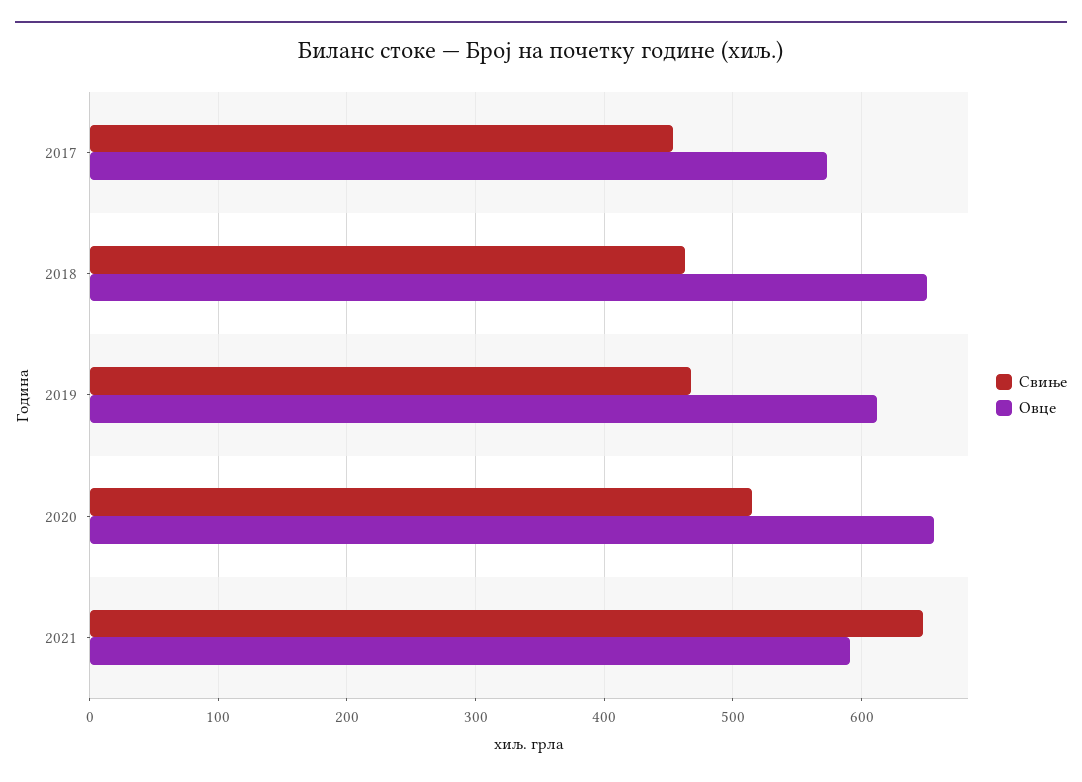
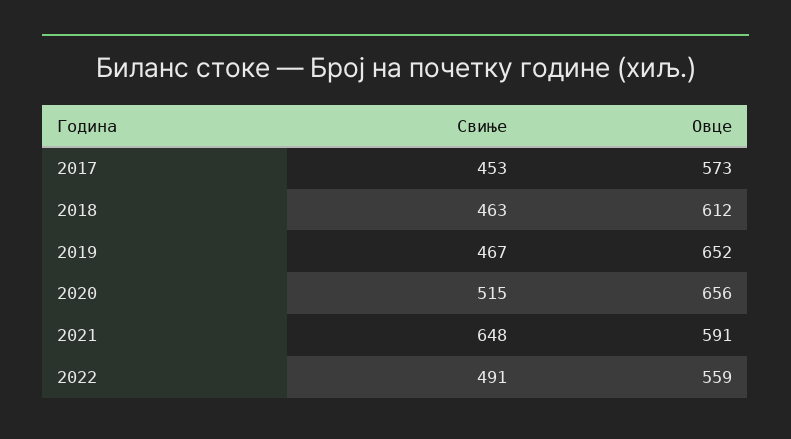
Овце, 2018: 650 -> 612
Овце, 2019: 610 -> 652
Свиње, 2022: none -> 491
Овце, 2022: none -> 559

